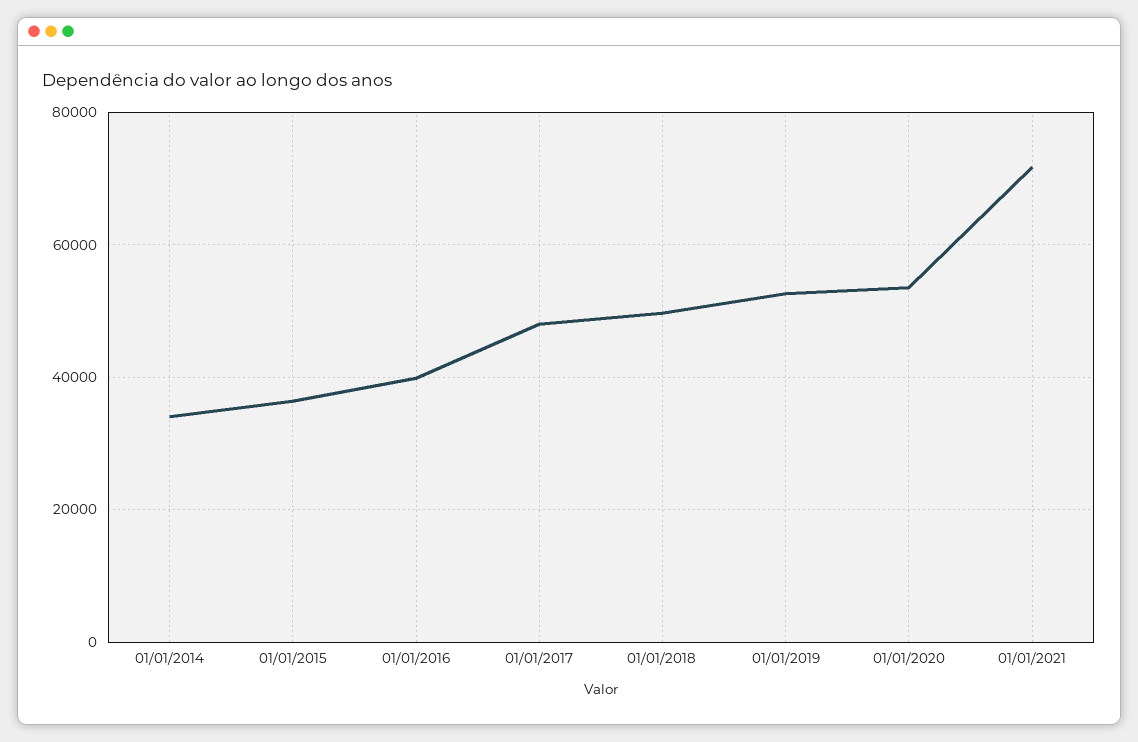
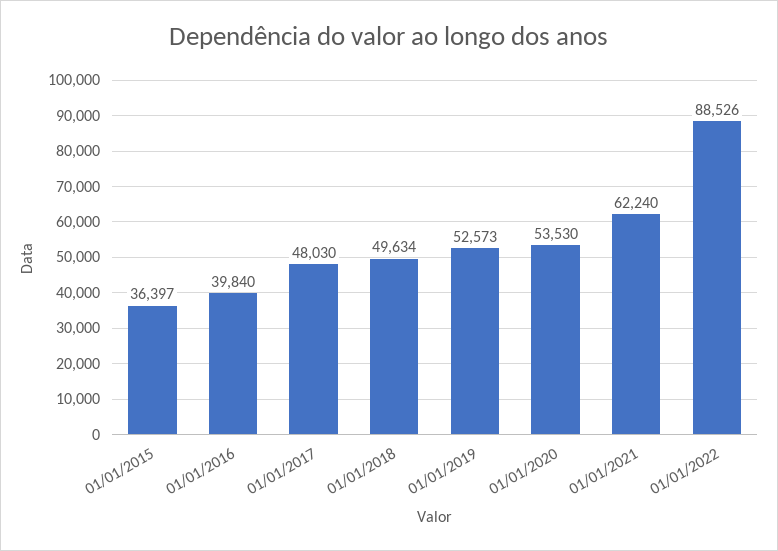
01/01/2014: 34000 -> none
01/01/2021: 72000 -> 62240
01/01/2022: none -> 88526

